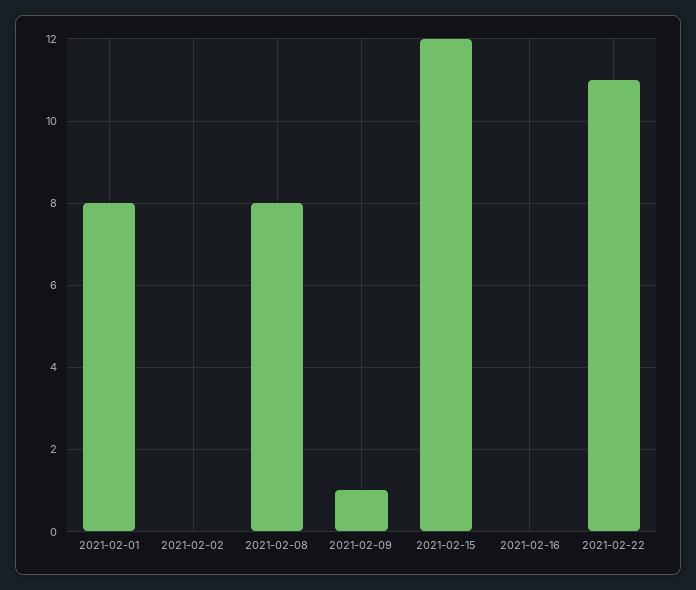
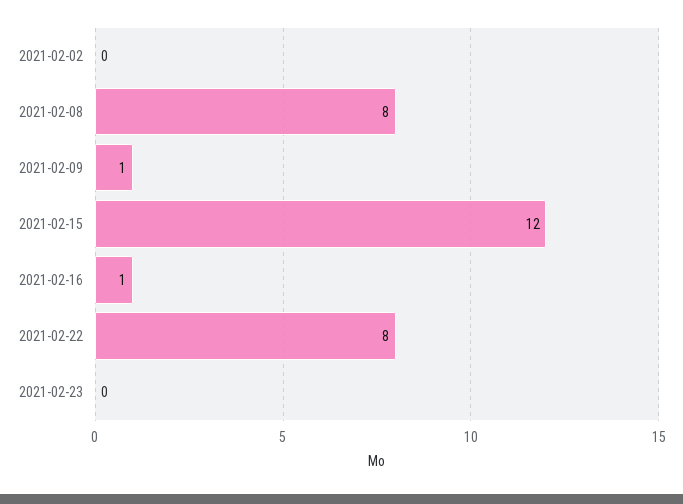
2021-02-01: 8 -> none
2021-02-16: 0 -> 1
2021-02-22: 11 -> 8
2021-02-23: none -> 0

